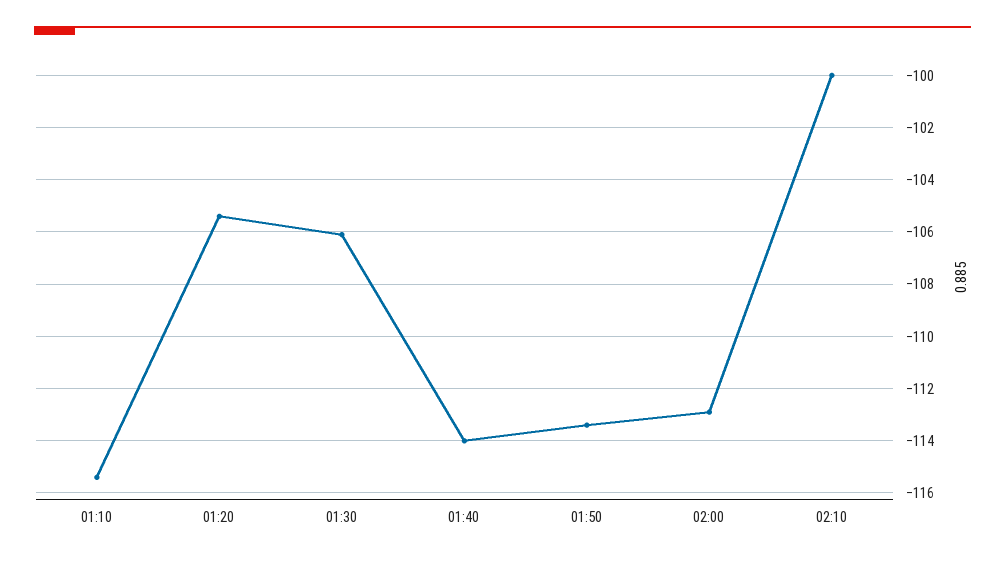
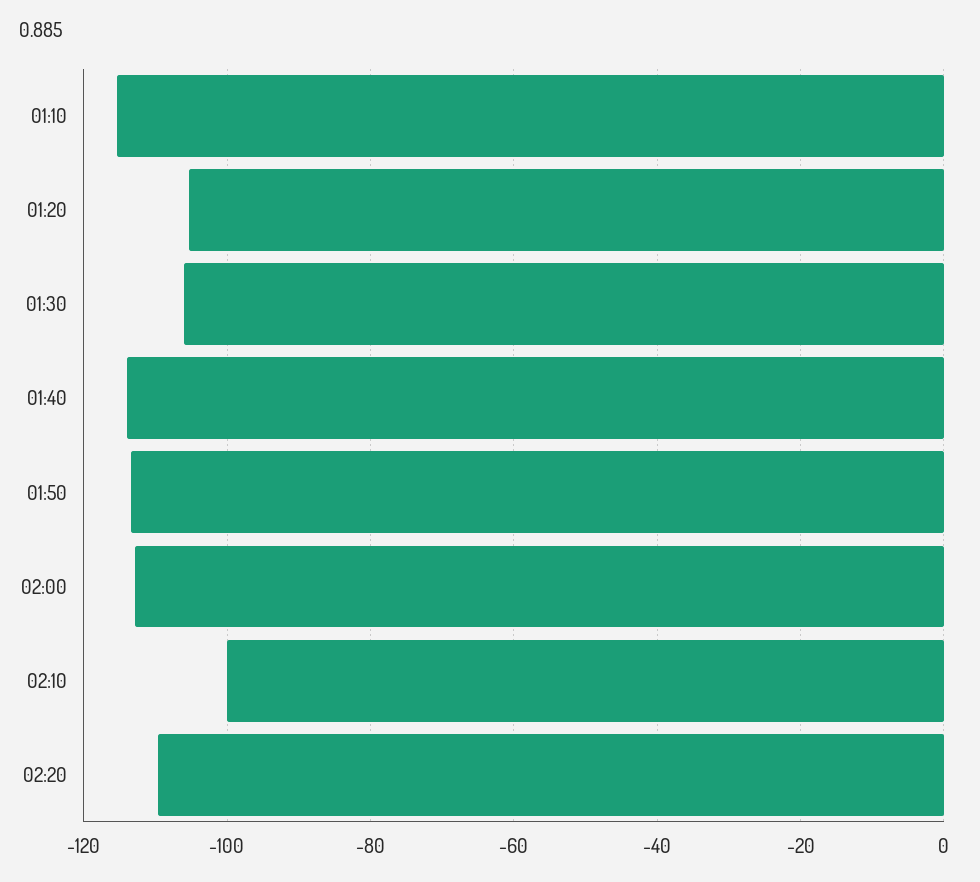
02:20: none -> -110

